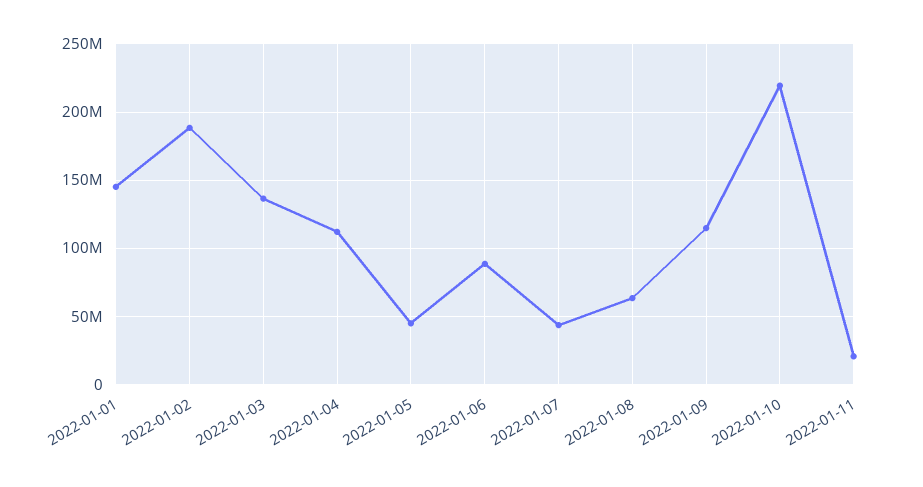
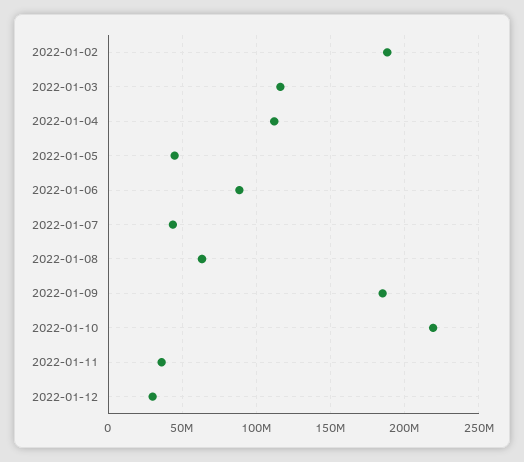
2022-01-01: 145000000 -> none
2022-01-03: 135000000 -> 115000000
2022-01-09: 115000000 -> 185000000
2022-01-11: 20000000 -> 35000000
2022-01-12: none -> 30000000

